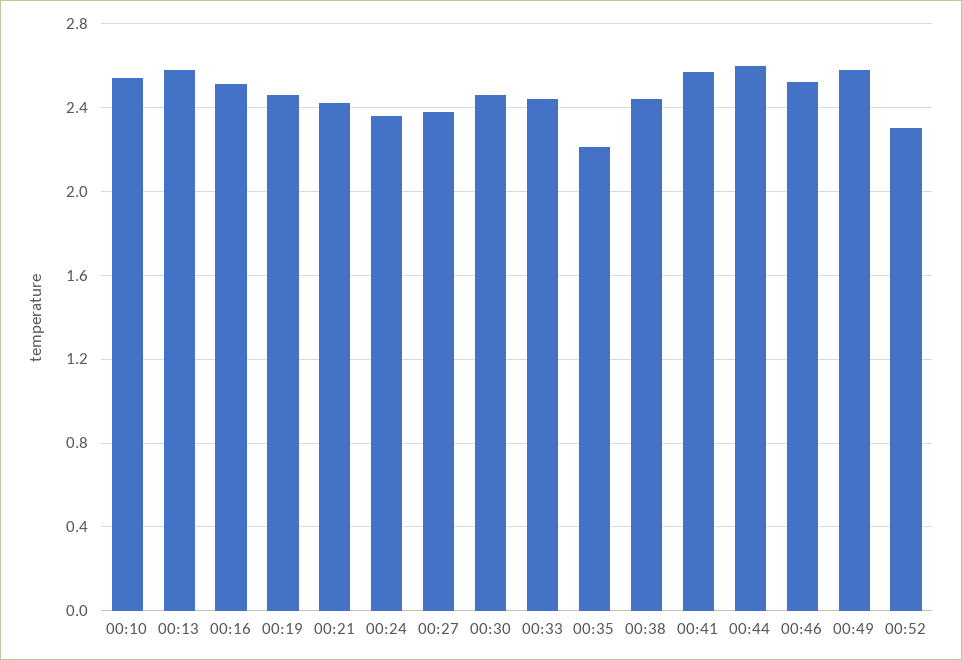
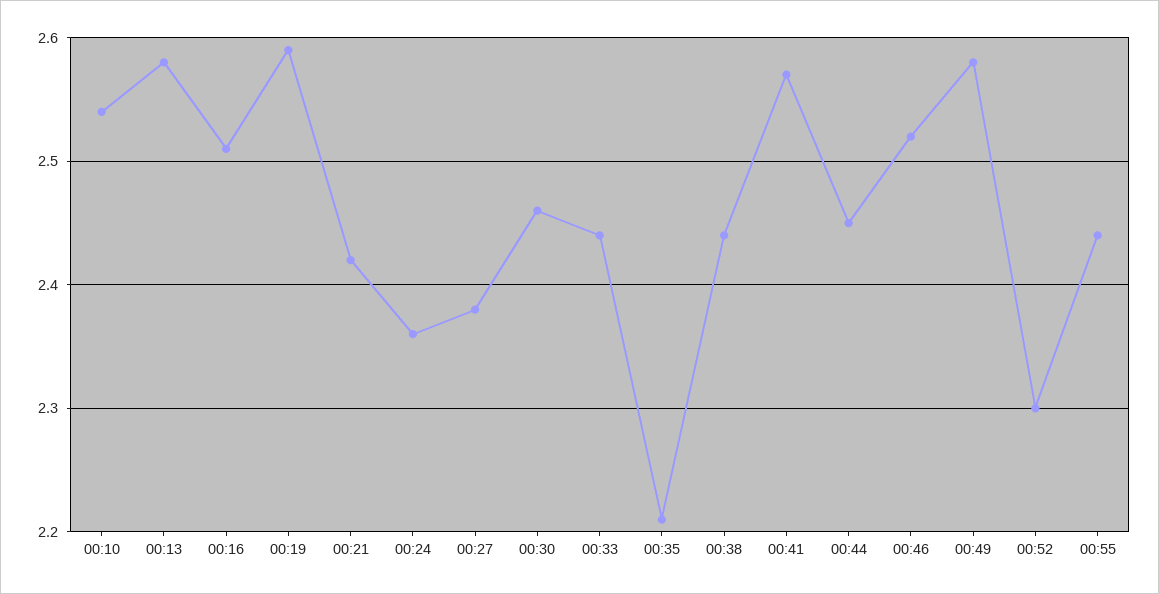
00:19: 2.45 -> 2.59
00:44: 2.6 -> 2.45
00:55: none -> 2.44

